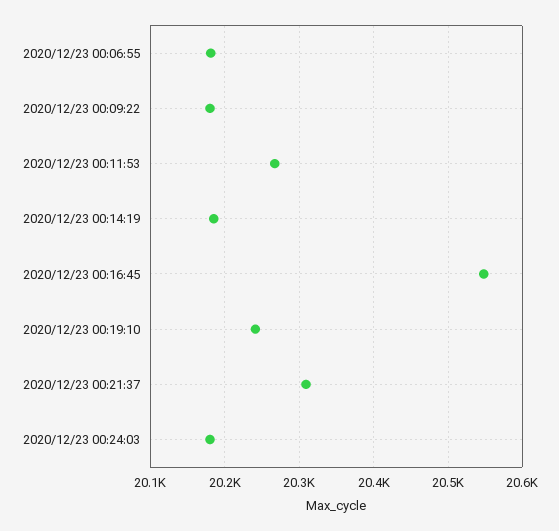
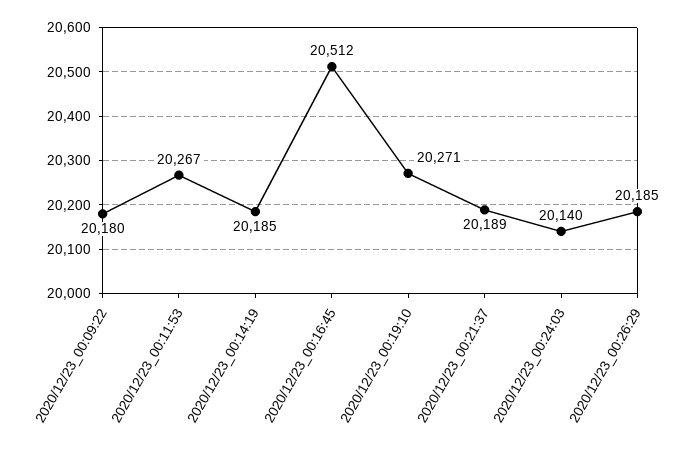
2020/12/23 00:06:55: 20180 -> none
2020/12/23 00:16:45: 20550 -> 20512
2020/12/23 00:19:10: 20240 -> 20271
2020/12/23 00:21:37: 20310 -> 20189
2020/12/23 00:24:03: 20180 -> 20140
2020/12/23_00:26:29: none -> 20185

